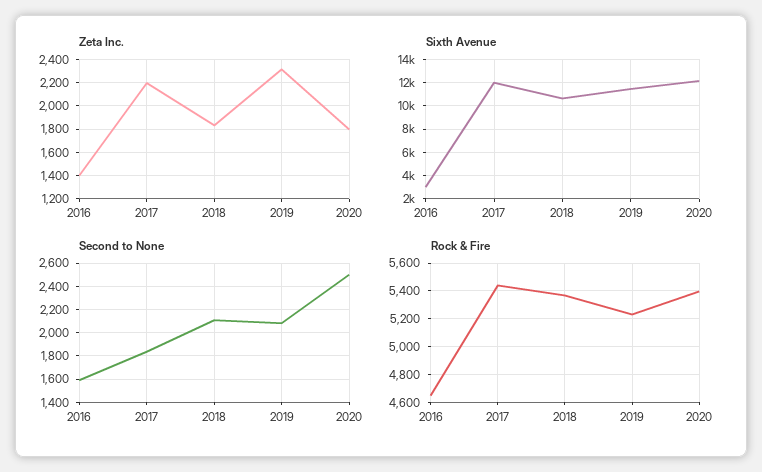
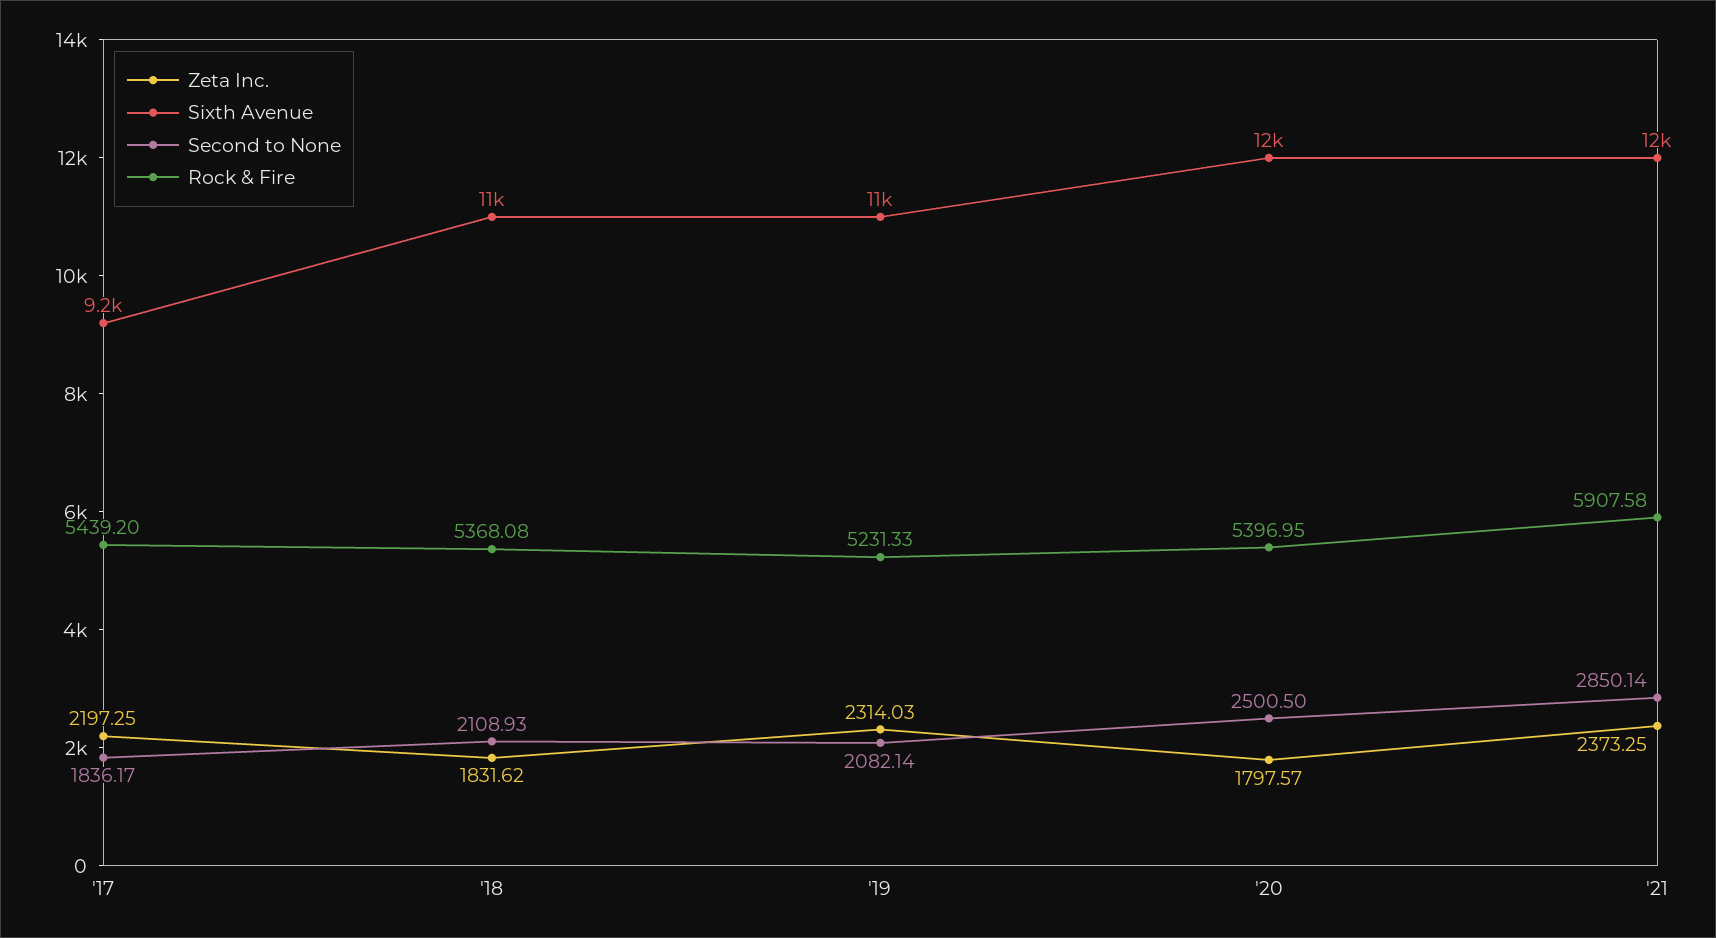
Zeta Inc., 2016: 1400 -> none
Sixth Avenue, 2016: 3000 -> none
Sixth Avenue, 2017: 12000 -> 9200
Second to None, 2016: 1600 -> none
Rock & Fire, 2016: 4650 -> none
Zeta Inc., '21: none -> 2373.25
Sixth Avenue, '21: none -> 12000
Second to None, '21: none -> 2850.14
Rock & Fire, '21: none -> 5907.58

